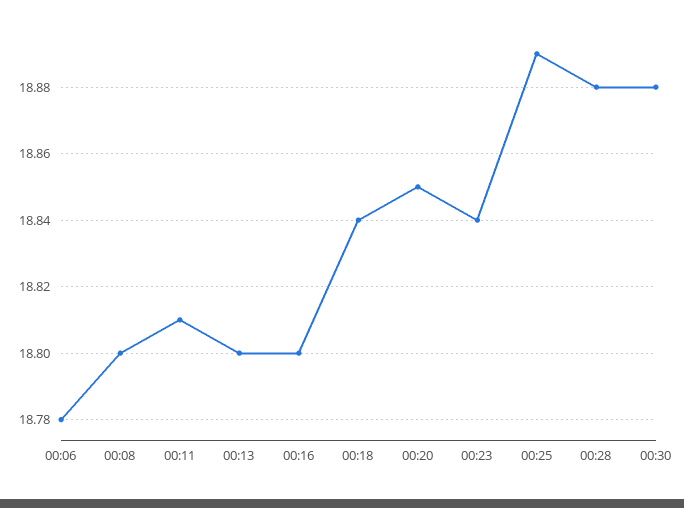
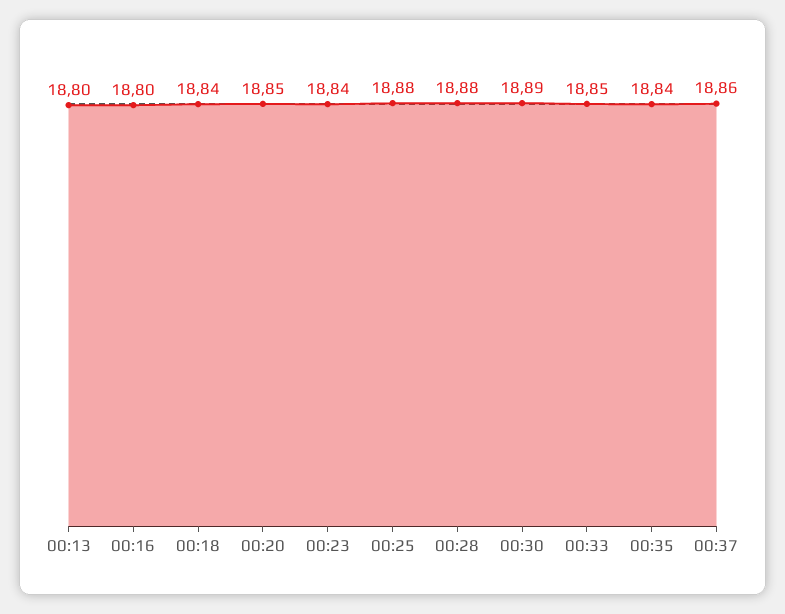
00:06: 18.78 -> none
00:08: 18.8 -> none
00:11: 18.81 -> none
00:25: 18.89 -> 18.88
00:30: 18.88 -> 18.89
00:33: none -> 18.85
00:35: none -> 18.84
00:37: none -> 18.86

